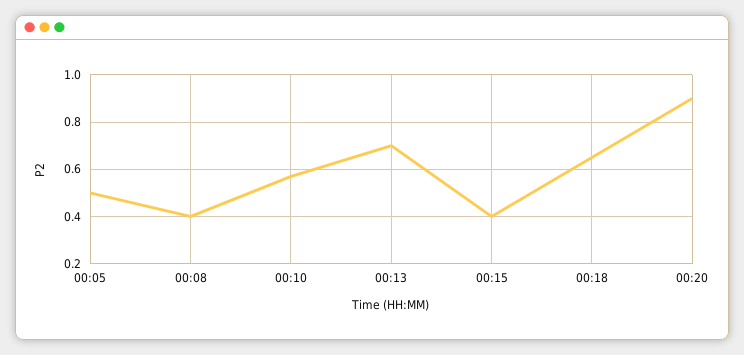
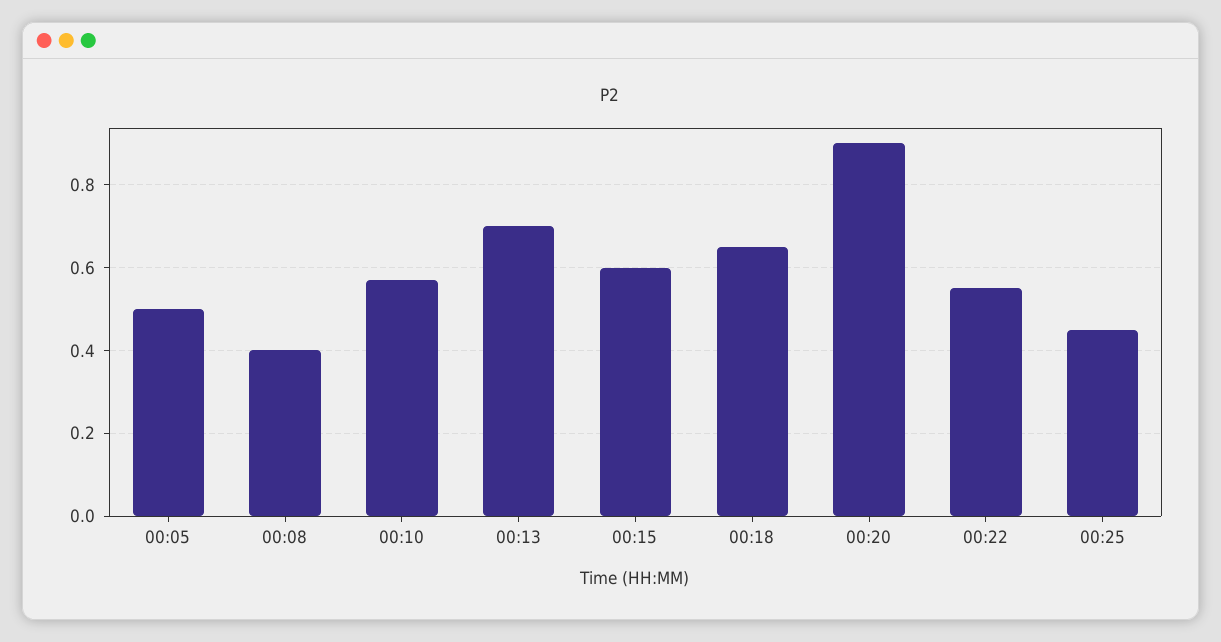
00:15: 0.4 -> 0.6
00:22: none -> 0.55
00:25: none -> 0.45

